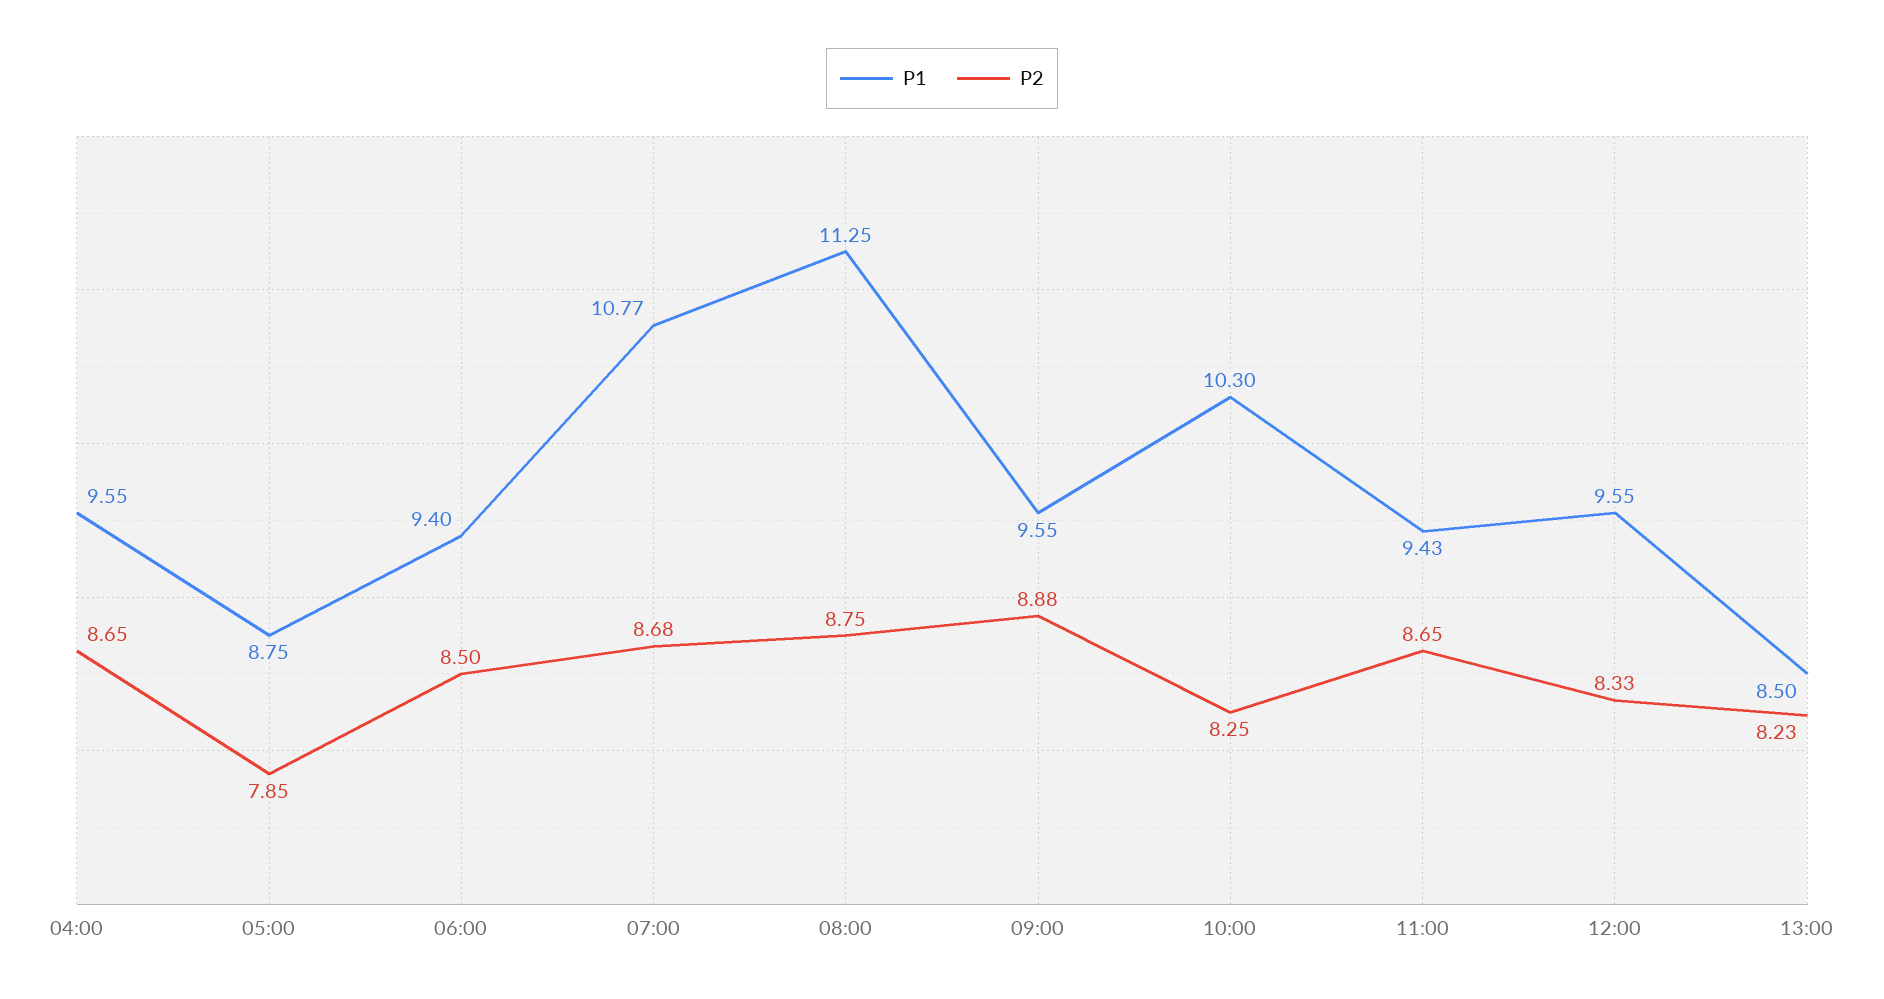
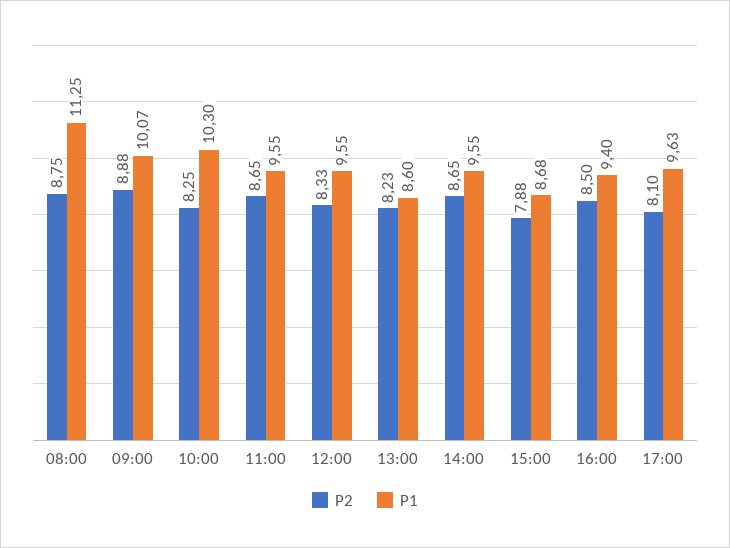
P1, 04:00: 9.55 -> none
P2, 04:00: 8.65 -> none
P1, 05:00: 8.75 -> none
P2, 05:00: 7.85 -> none
P1, 06:00: 9.4 -> none
P2, 06:00: 8.5 -> none
P1, 07:00: 10.77 -> none
P2, 07:00: 8.68 -> none
P1, 09:00: 9.55 -> 10.07
P1, 11:00: 9.43 -> 9.55
P1, 13:00: 8.5 -> 8.6
P2, 14:00: none -> 8.65
P1, 14:00: none -> 9.55
P2, 15:00: none -> 7.88
P1, 15:00: none -> 8.68
P2, 16:00: none -> 8.5
P1, 16:00: none -> 9.4
P2, 17:00: none -> 8.1
P1, 17:00: none -> 9.63

